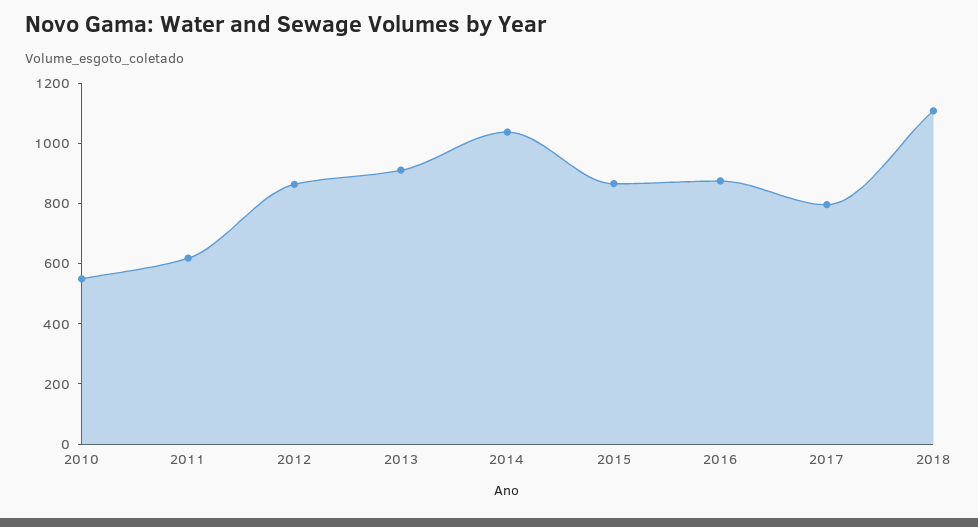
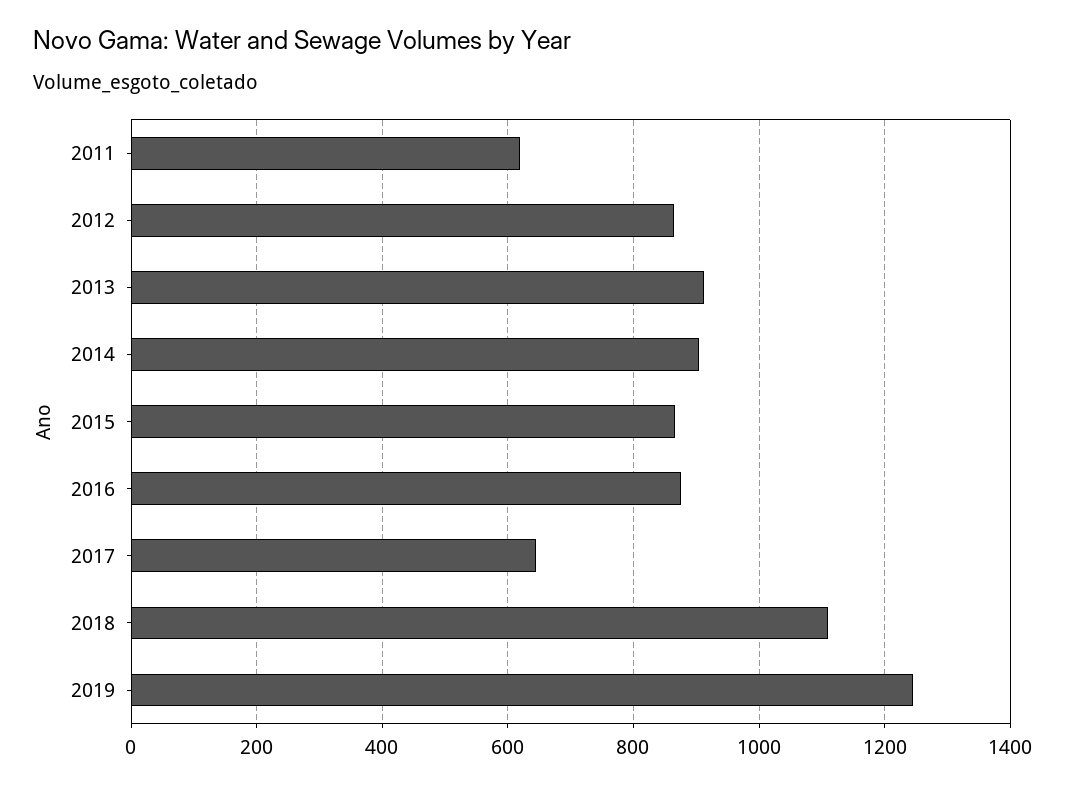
2010: 550 -> none
2014: 1050 -> 900
2017: 800 -> 640
2019: none -> 1240

